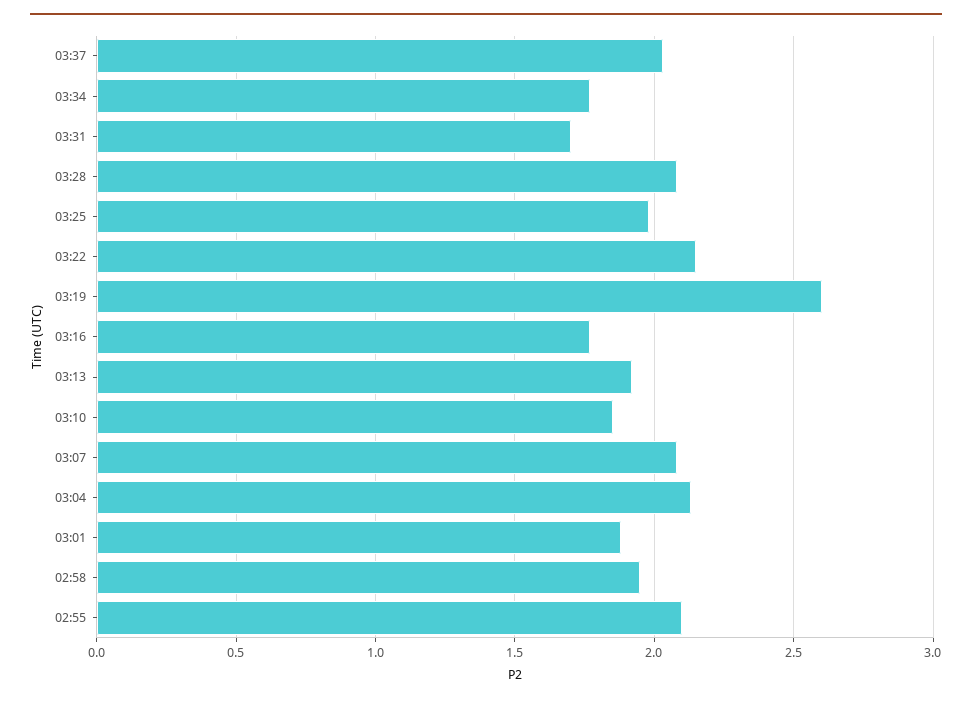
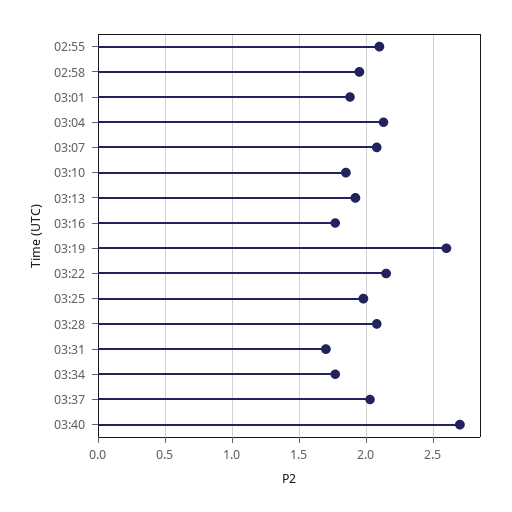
03:40: none -> 2.7

